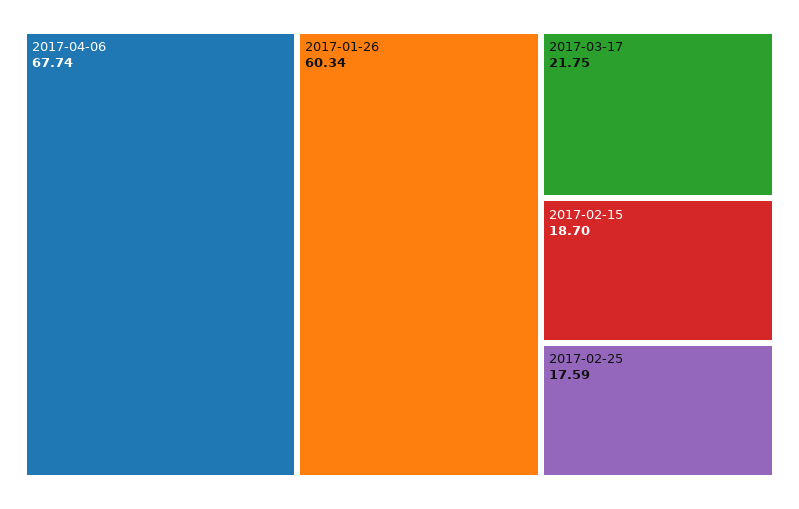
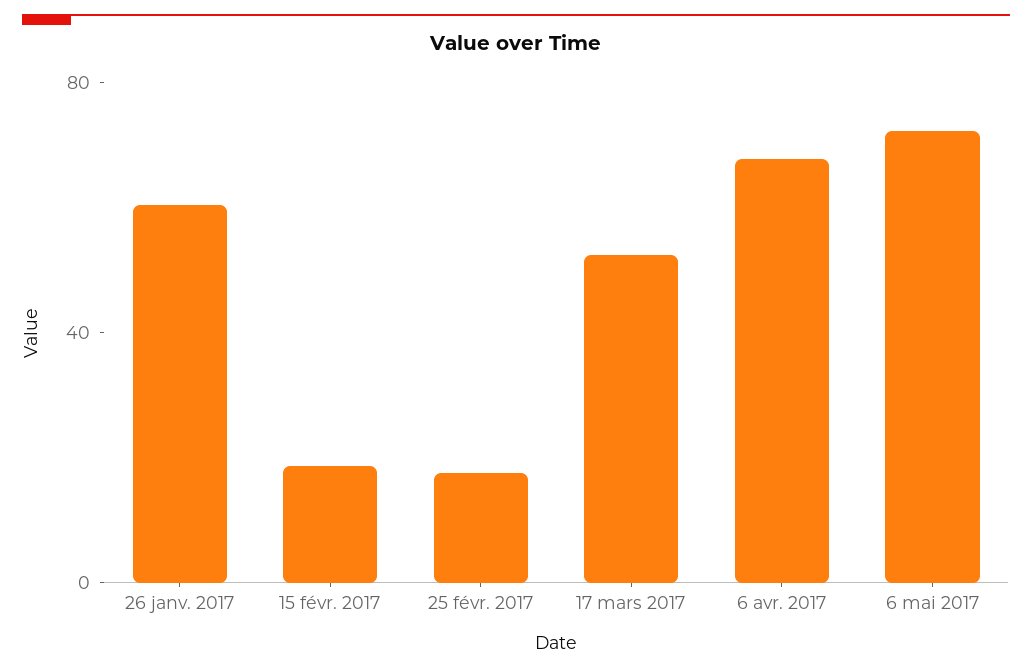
2017-03-17: 21.75 -> 50
6 mai 2017: none -> 70

